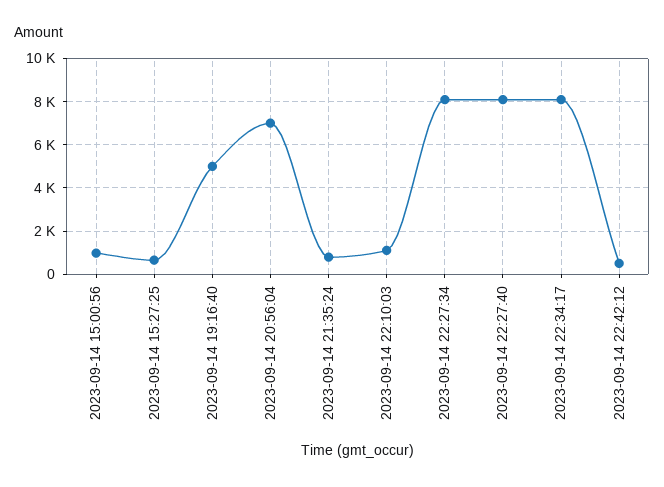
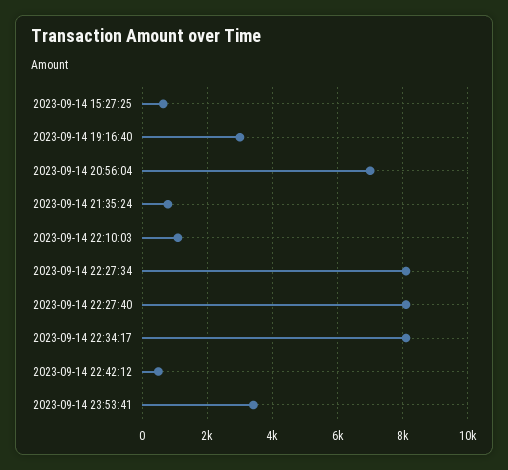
2023-09-14 15:00:56: 1000 -> none
2023-09-14 19:16:40: 5000 -> 3000
2023-09-14 23:53:41: none -> 3400

